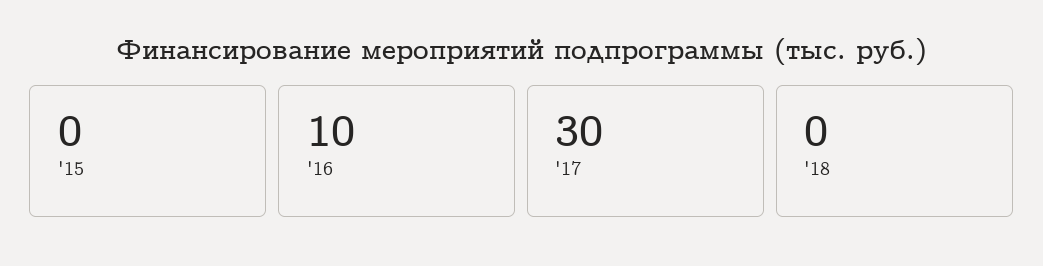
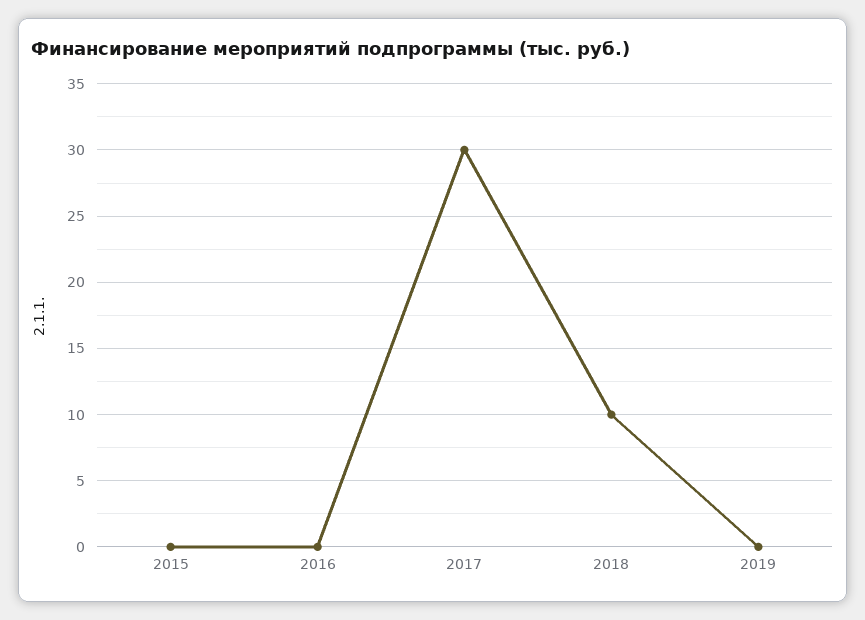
'16: 10 -> 0
'18: 0 -> 10
2019: none -> 0

